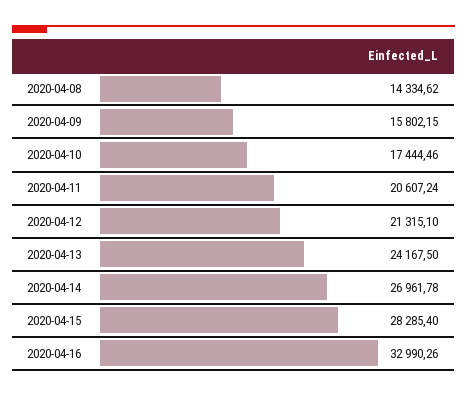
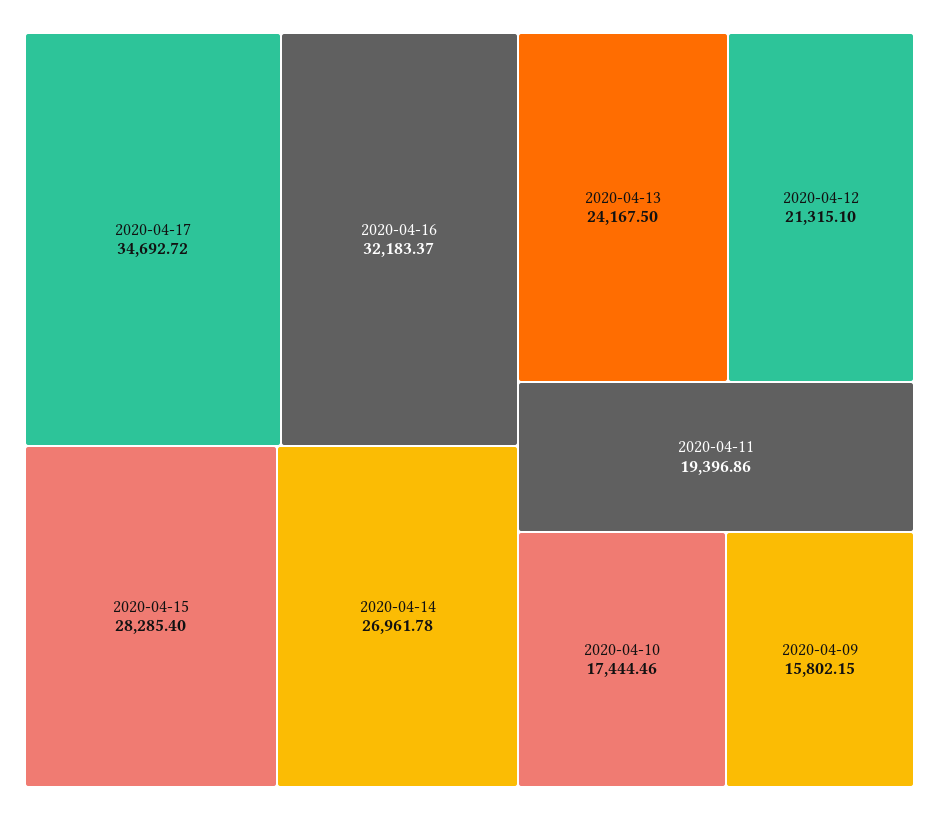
2020-04-08: 14334.62 -> none
2020-04-11: 20607.24 -> 19396.86
2020-04-16: 32990.26 -> 32183.37
2020-04-17: none -> 34692.72

